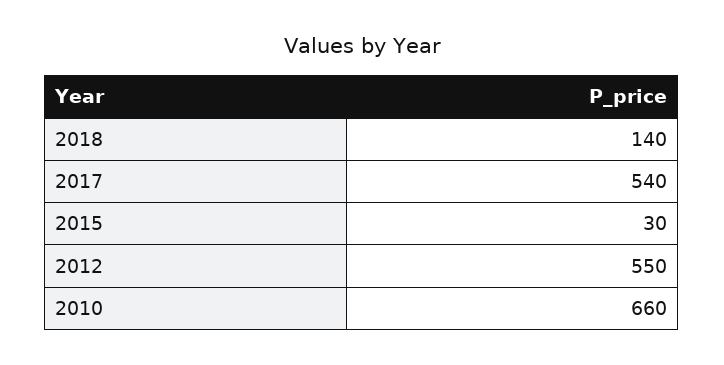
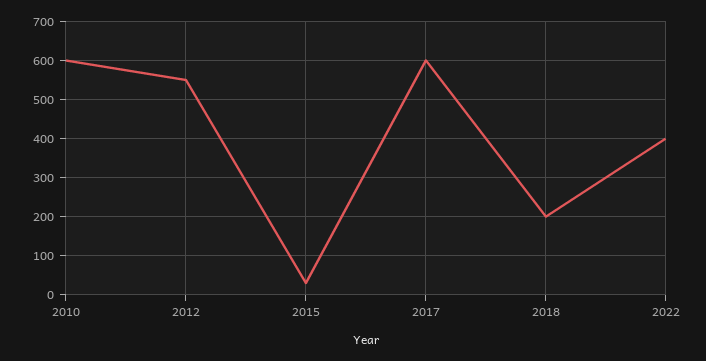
2018: 140 -> 200
2017: 540 -> 600
2010: 660 -> 600
2022: none -> 400

